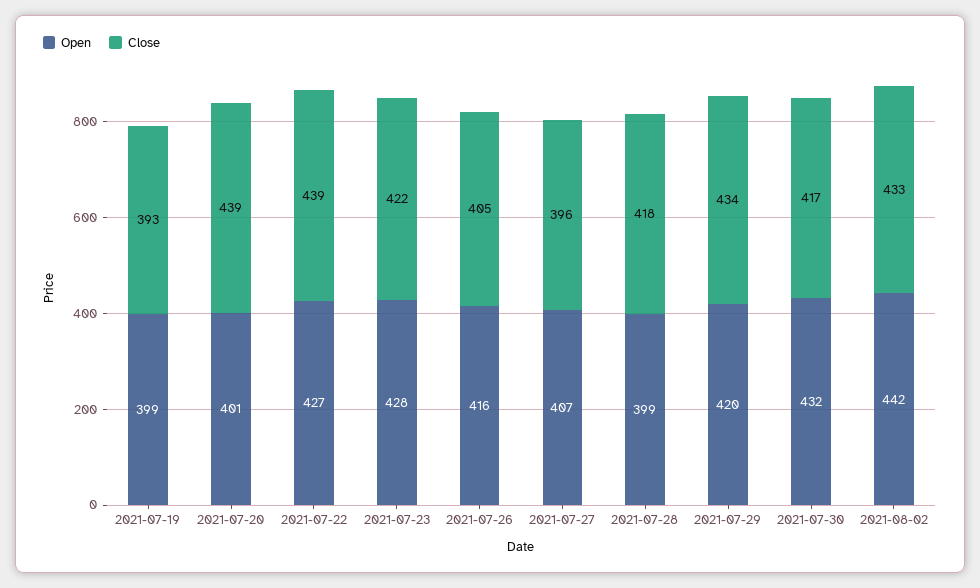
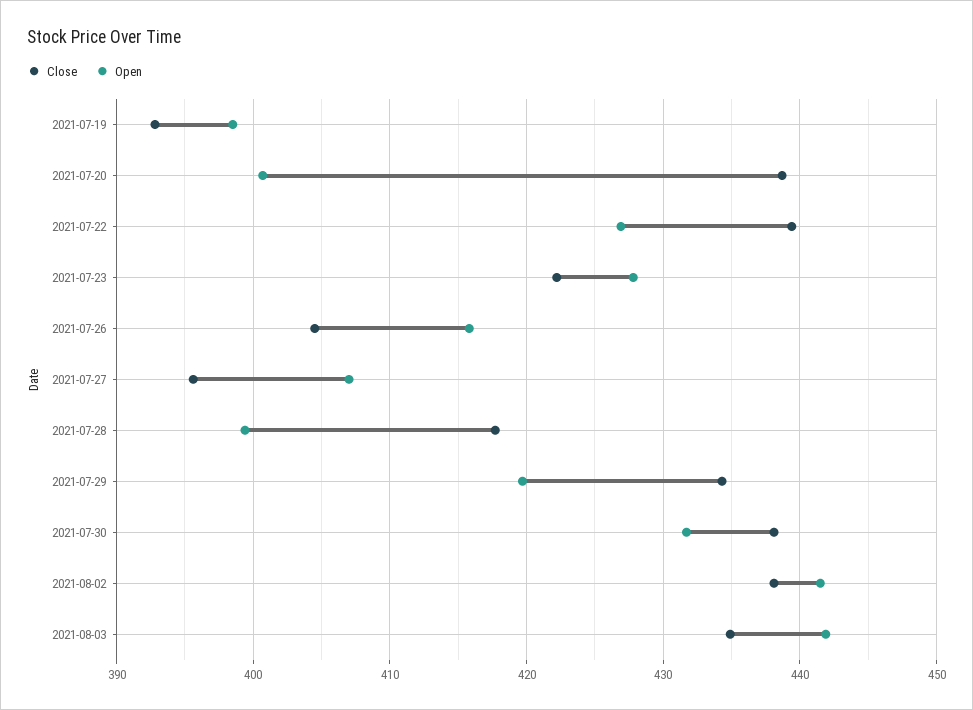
Close, 2021-07-30: 417 -> 438
Close, 2021-08-02: 433 -> 438
Close, 2021-08-03: none -> 435
Open, 2021-08-03: none -> 442

